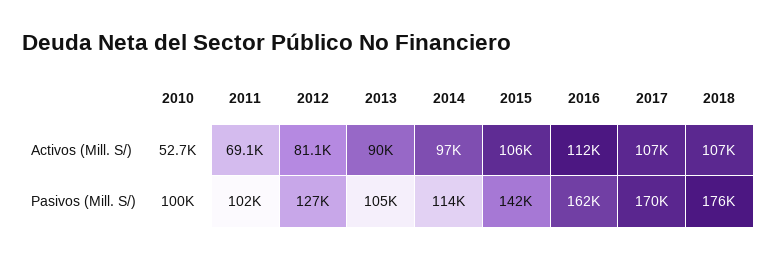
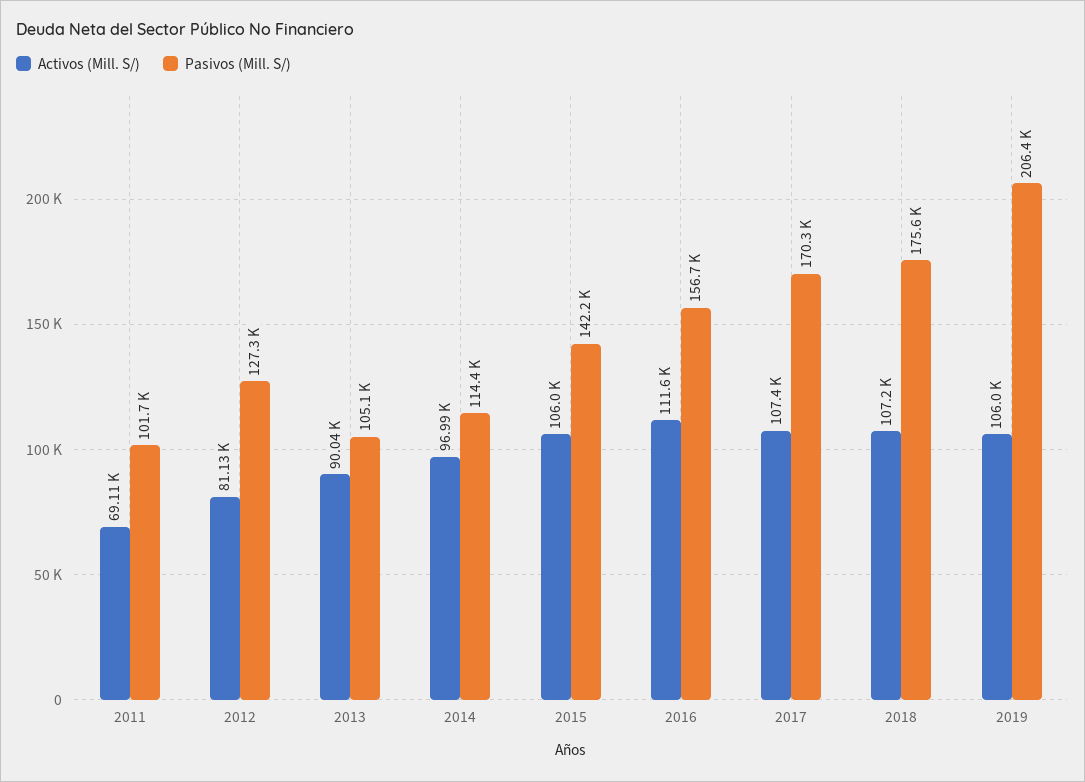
Activos (Mill. S/), 2010: 52700 -> none
Pasivos (Mill. S/), 2010: 100000 -> none
Pasivos (Mill. S/), 2016: 162000 -> 156700
Activos (Mill. S/), 2019: none -> 106000
Pasivos (Mill. S/), 2019: none -> 206400

